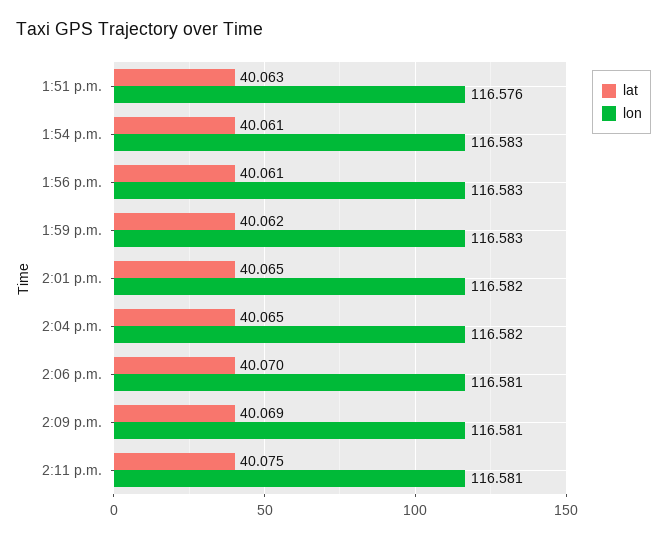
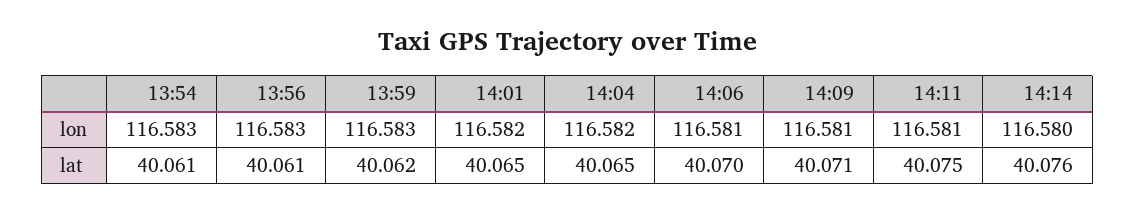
lat, 1:51 p.m.: 40.063 -> none
lon, 1:51 p.m.: 116.576 -> none
lat, 2:09 p.m.: 40.069 -> 40.071
lon, 14:14: none -> 116.58
lat, 14:14: none -> 40.076

